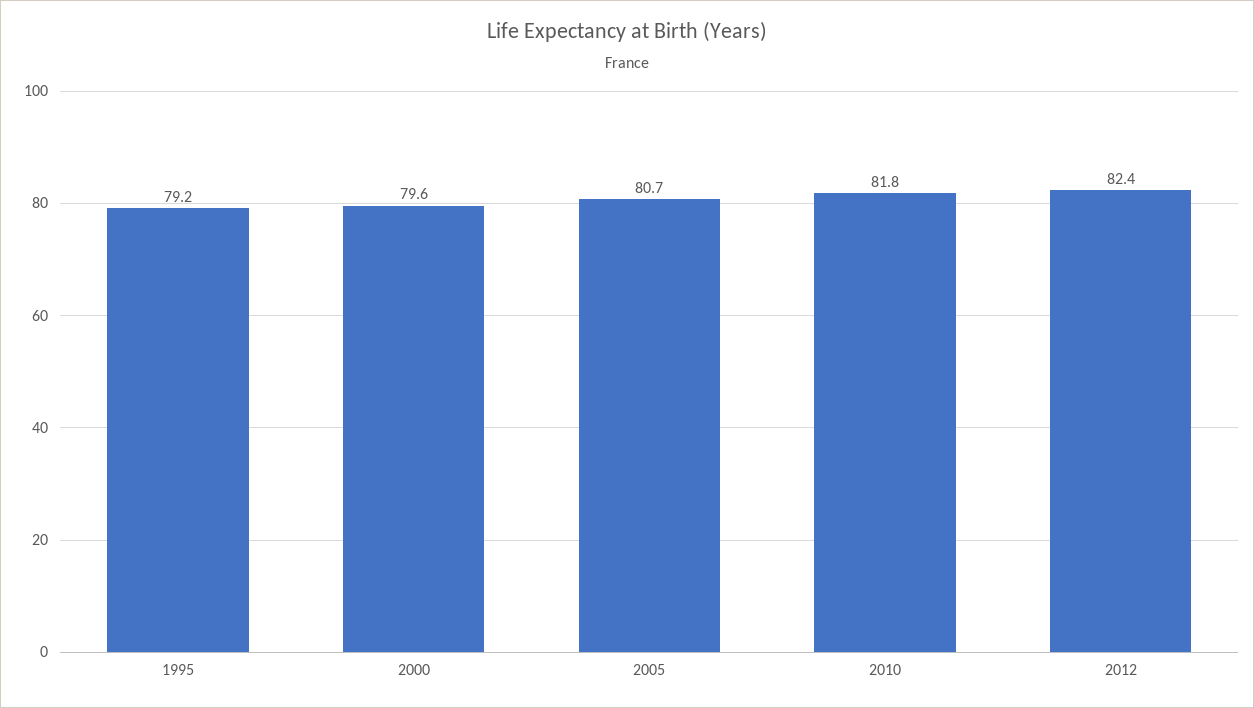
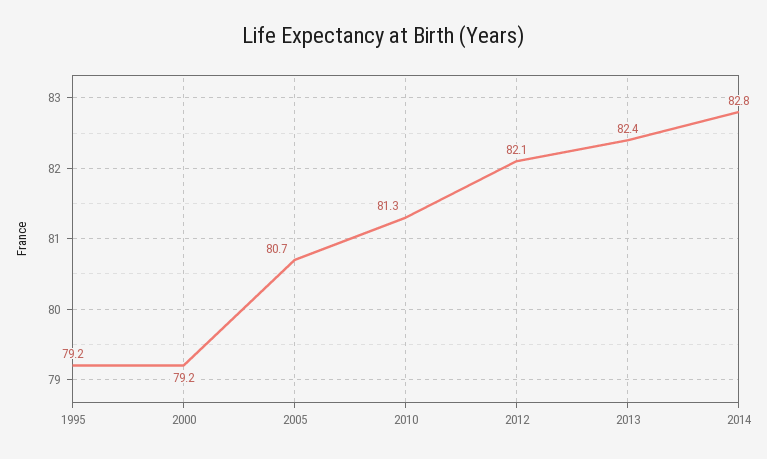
2000: 79.6 -> 79.2
2010: 81.8 -> 81.3
2012: 82.4 -> 82.1
2013: none -> 82.4
2014: none -> 82.8

